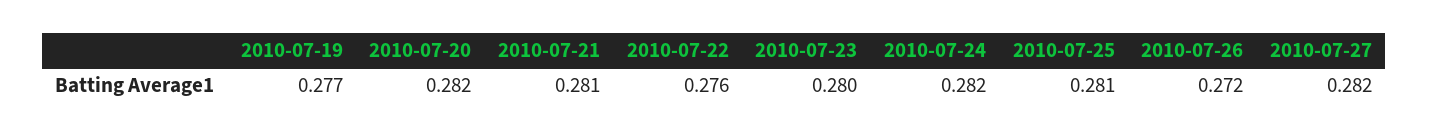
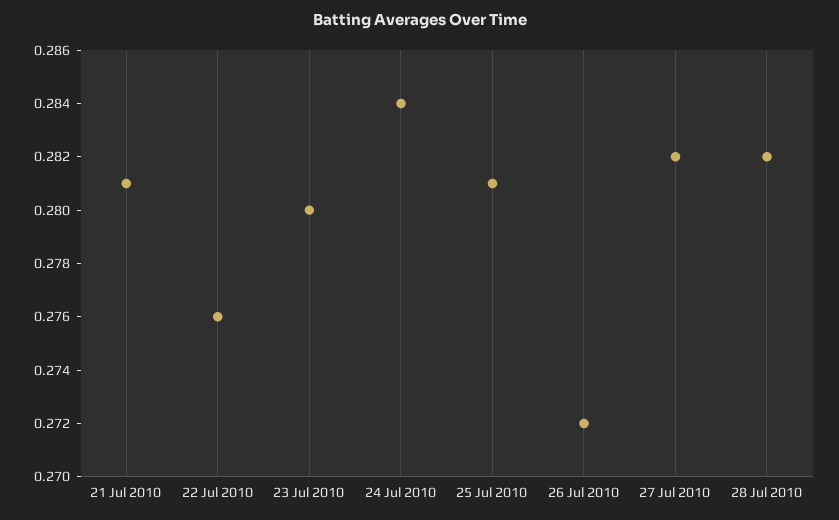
2010-07-19: 0.277 -> none
2010-07-20: 0.282 -> none
2010-07-24: 0.282 -> 0.284
28 Jul 2010: none -> 0.282

